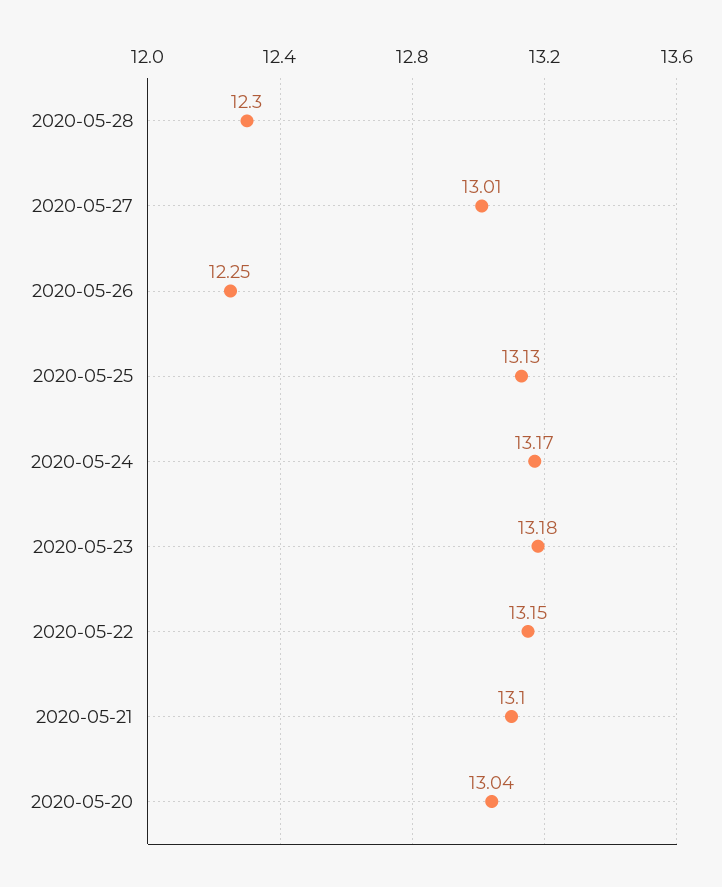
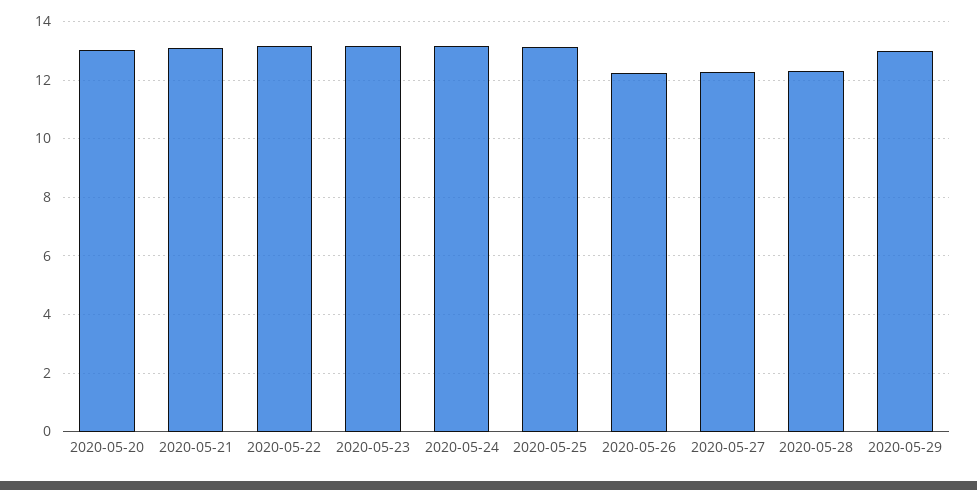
2020-05-27: 13.01 -> 12.25
2020-05-29: none -> 13

